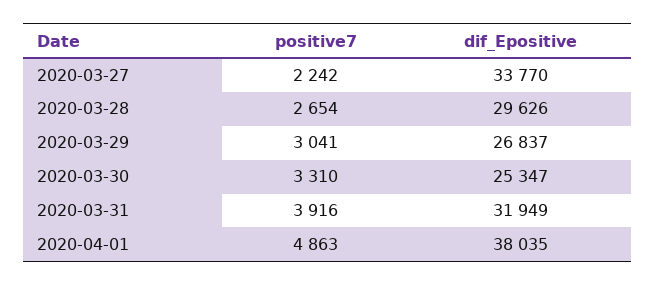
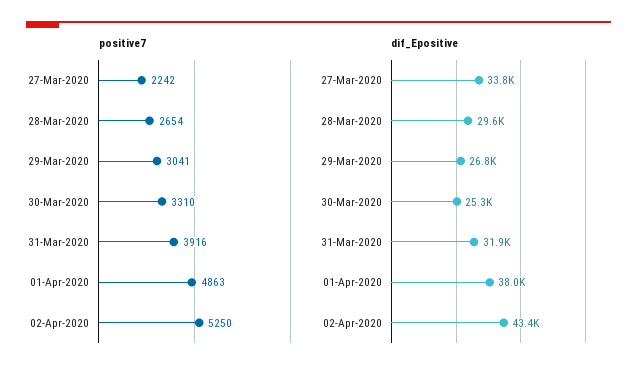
positive7, 02-Apr-2020: none -> 5250
dif_Epositive, 02-Apr-2020: none -> 43400

